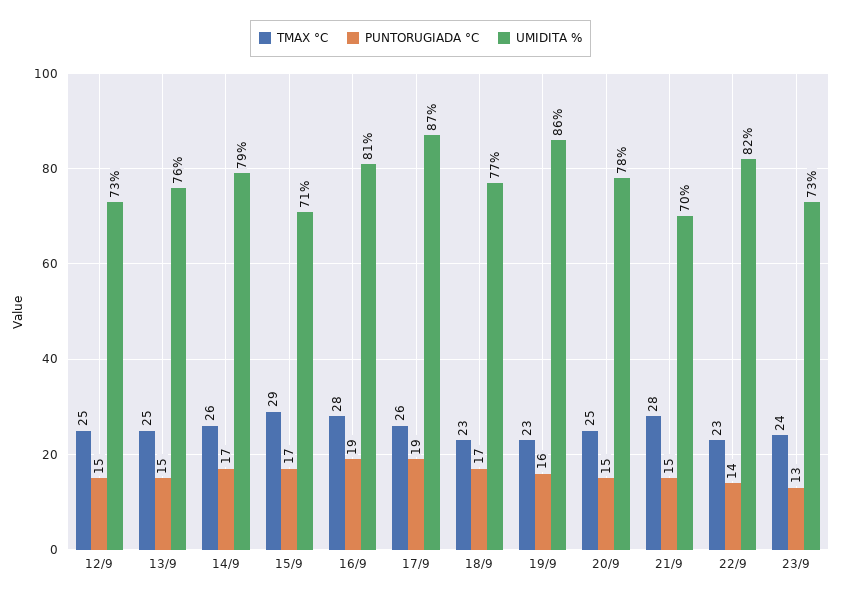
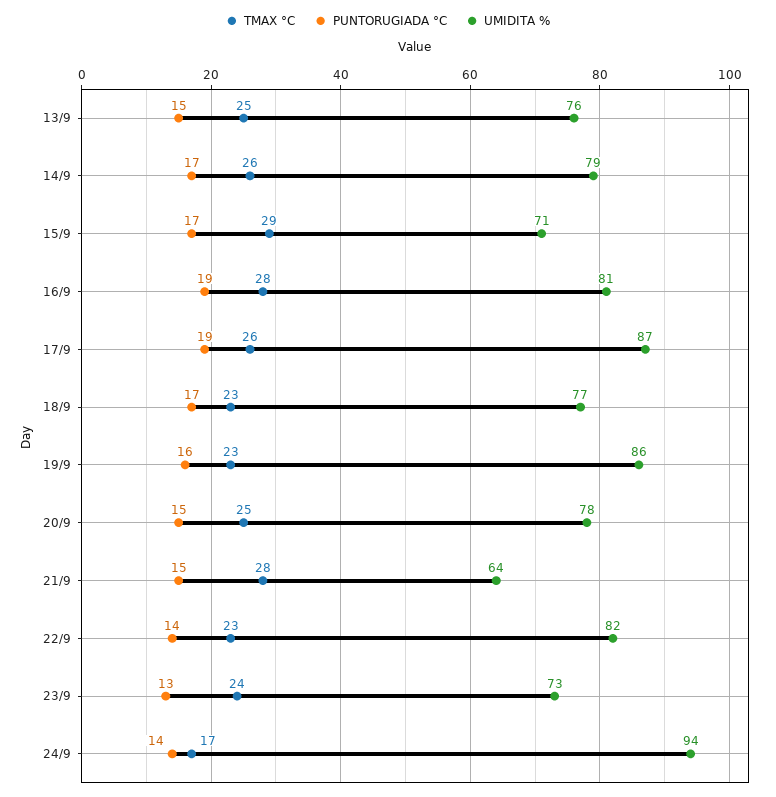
TMAX °C, 12/9: 25 -> none
PUNTORUGIADA °C, 12/9: 15 -> none
UMIDITA %, 12/9: 73 -> none
UMIDITA %, 21/9: 70 -> 64
TMAX °C, 24/9: none -> 17
PUNTORUGIADA °C, 24/9: none -> 14
UMIDITA %, 24/9: none -> 94

